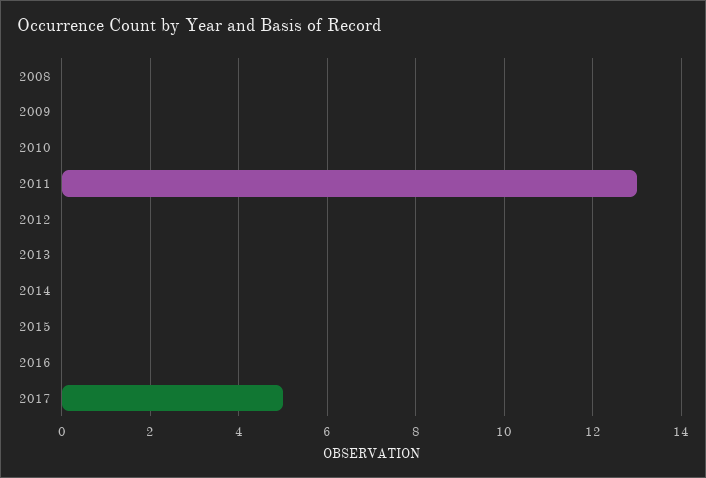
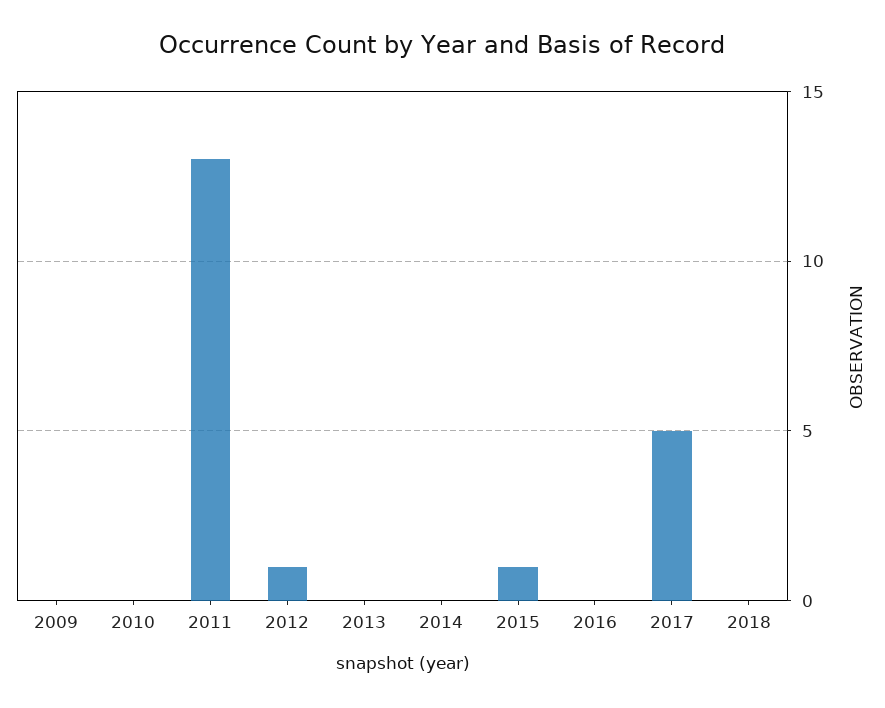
2008: 0 -> none
2012: 0 -> 1
2015: 0 -> 1
2018: none -> 0

